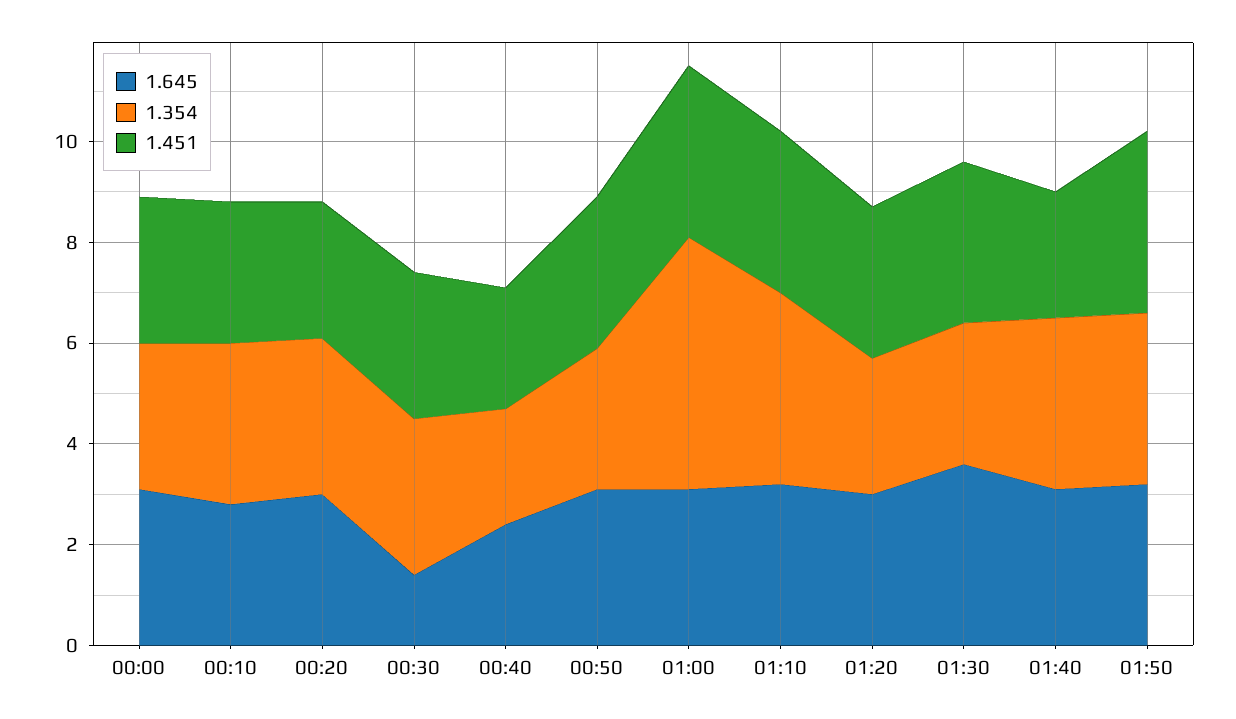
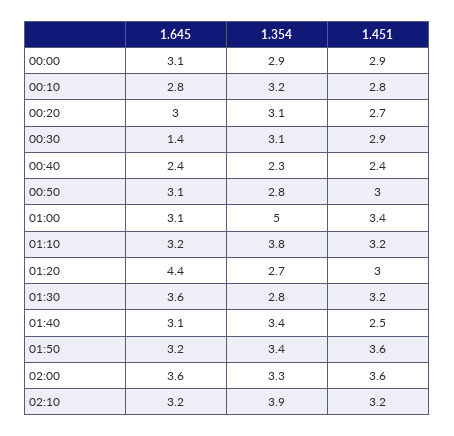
1.645, 01:20: 3 -> 4.4
1.645, 02:00: none -> 3.6
1.354, 02:00: none -> 3.3
1.451, 02:00: none -> 3.6
1.645, 02:10: none -> 3.2
1.354, 02:10: none -> 3.9
1.451, 02:10: none -> 3.2

